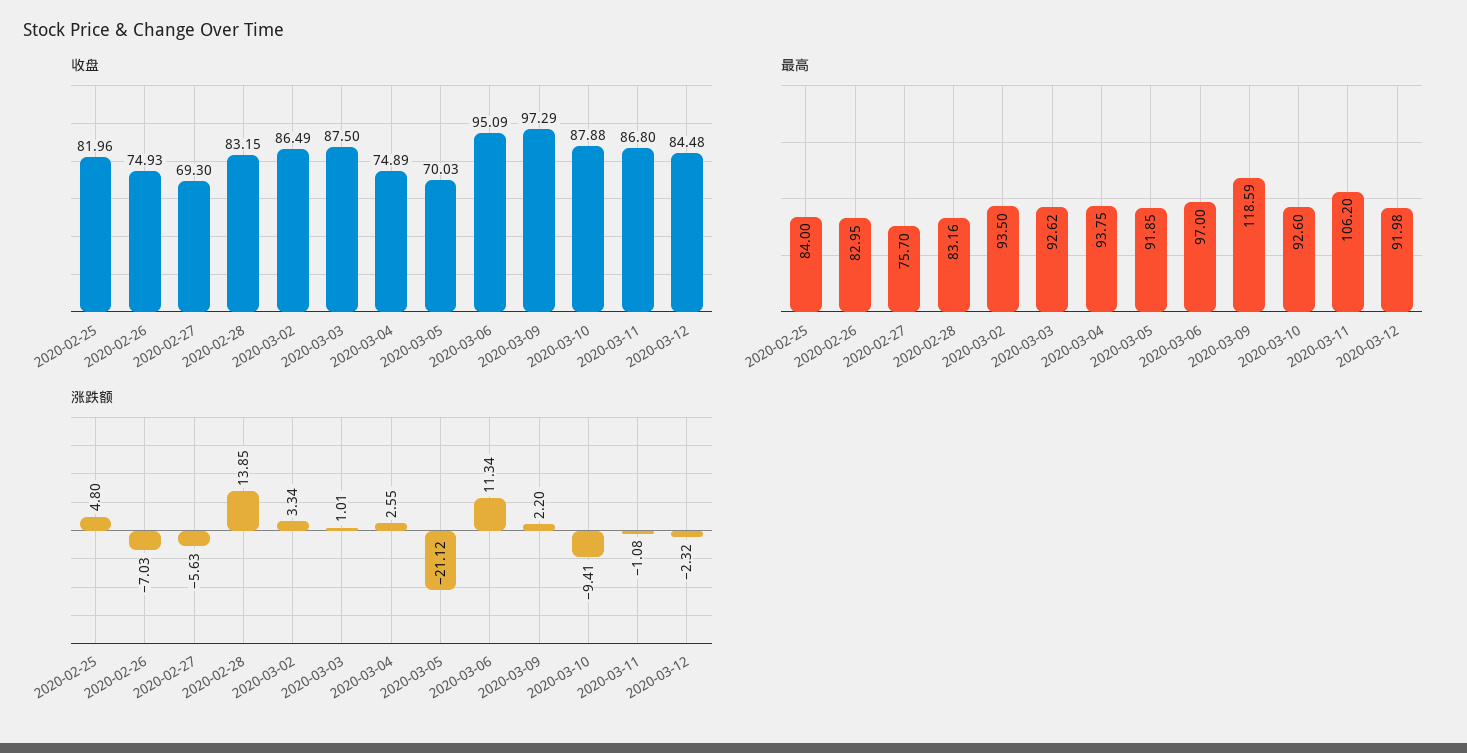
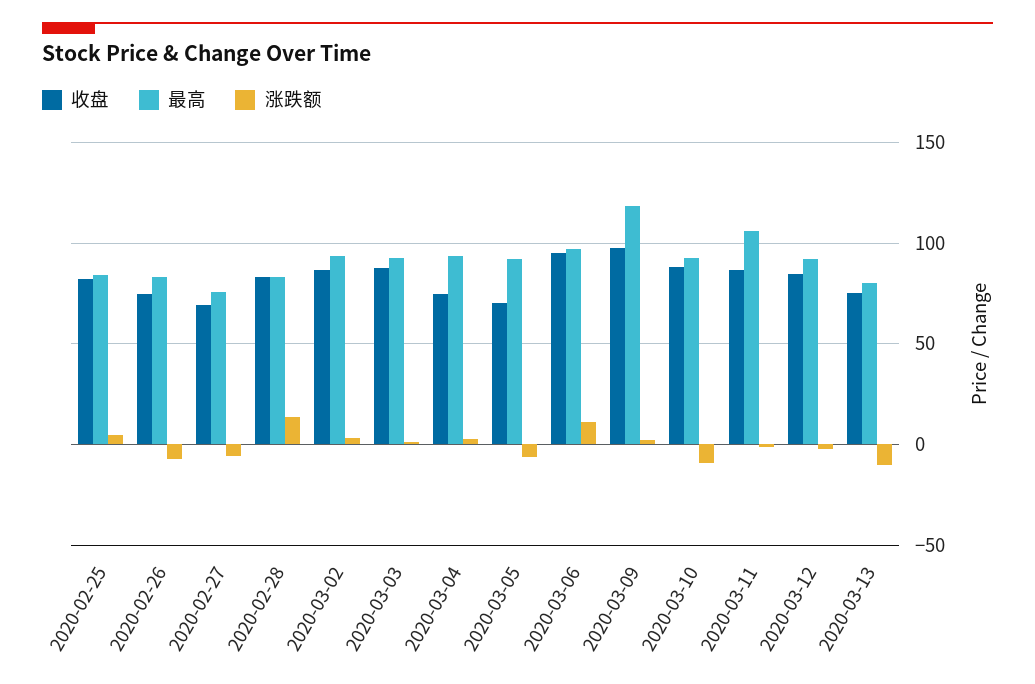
涨跌额, 2020-03-05: -21.12 -> -5
收盘, 2020-03-13: none -> 75
最高, 2020-03-13: none -> 80
涨跌额, 2020-03-13: none -> -10

